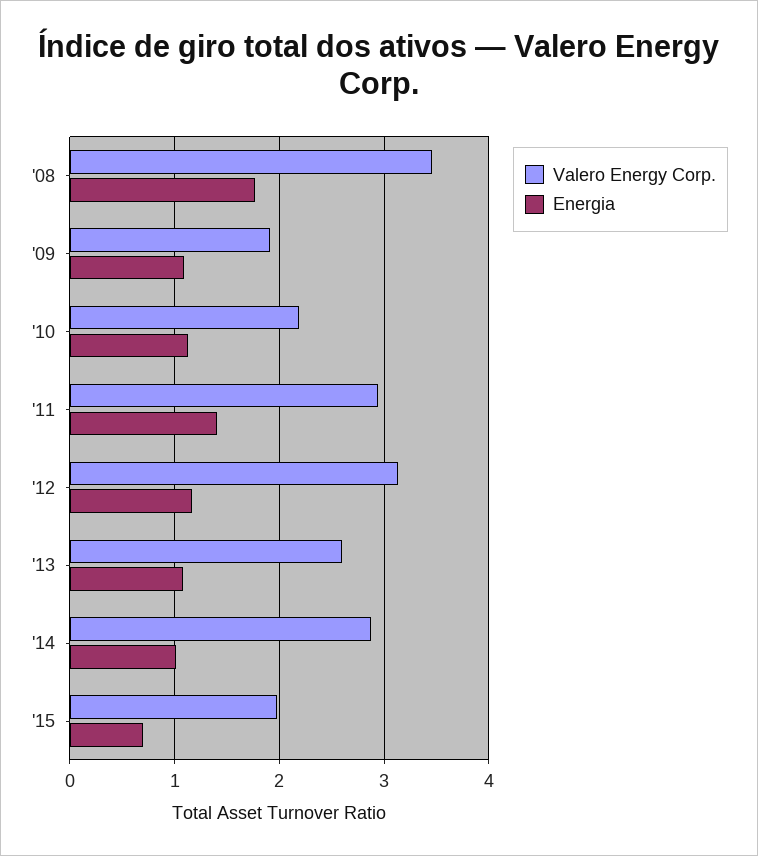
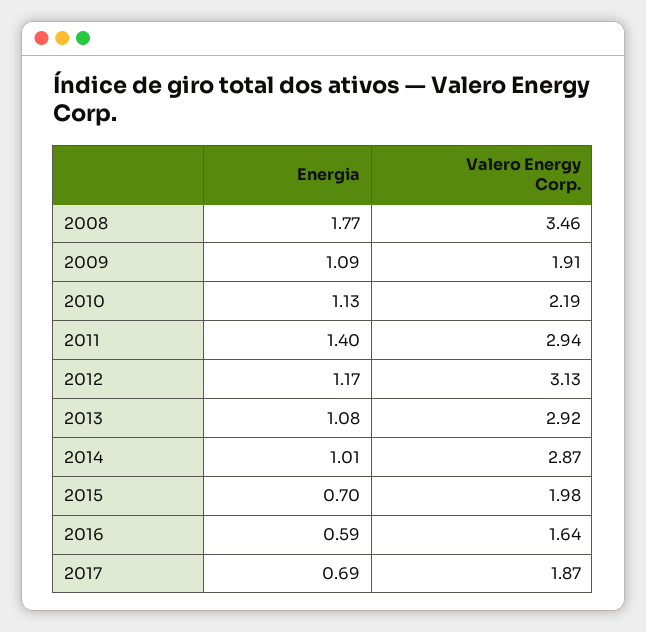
Valero Energy Corp., '13: 2.6 -> 2.92
Energia, 2016: none -> 0.59
Valero Energy Corp., 2016: none -> 1.64
Energia, 2017: none -> 0.69
Valero Energy Corp., 2017: none -> 1.87

